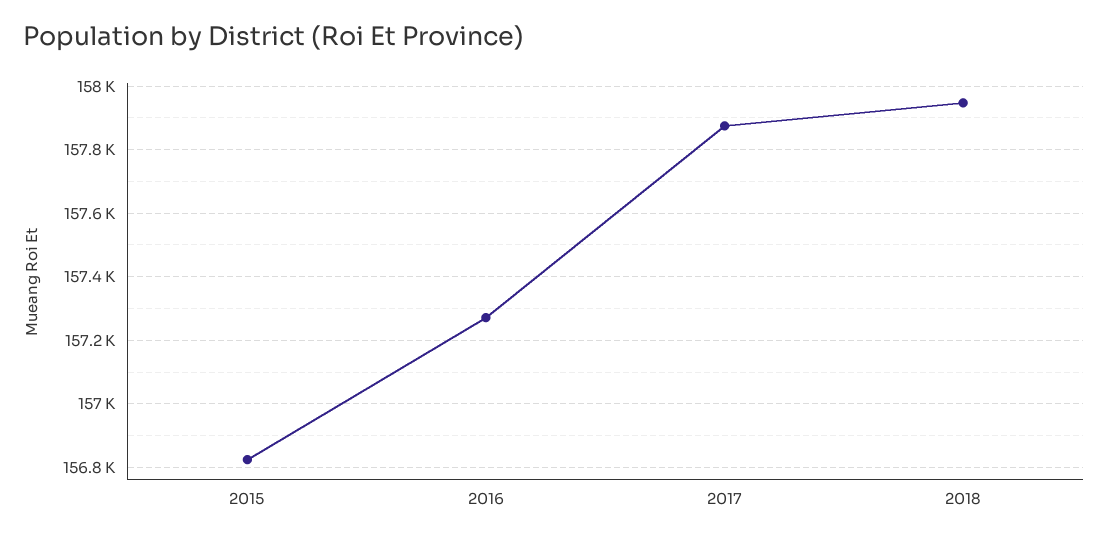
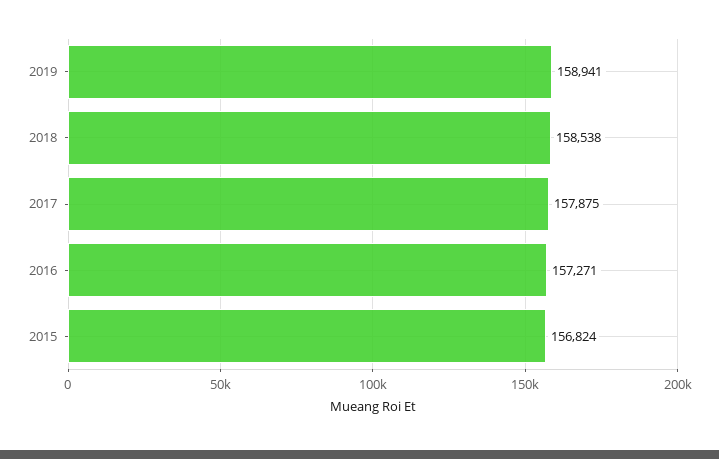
2018: 157940 -> 158538
2019: none -> 158941

